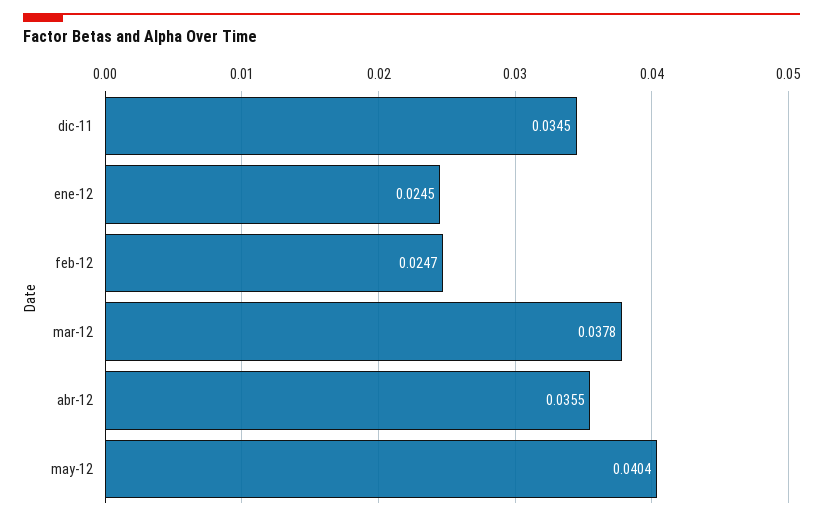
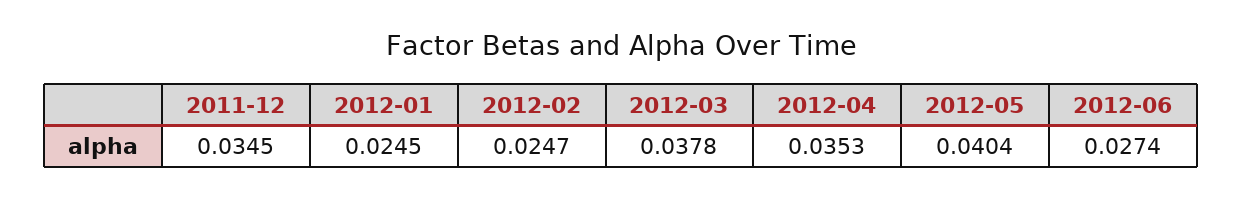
abr-12: 0.0355 -> 0.0353
2012-06: none -> 0.0274

